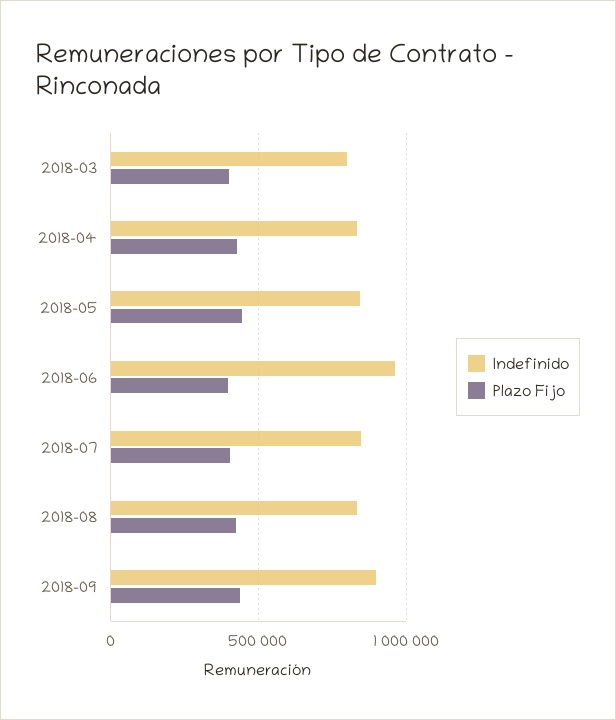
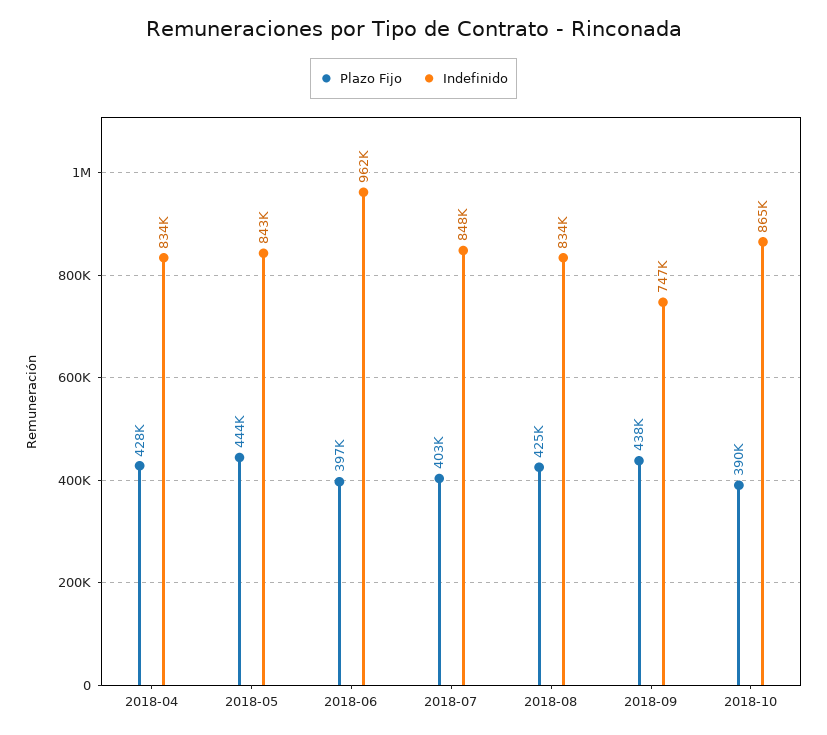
Indefinido, 2018-03: 800000 -> none
Plazo Fijo, 2018-03: 400000 -> none
Indefinido, 2018-09: 900000 -> 747000
Plazo Fijo, 2018-10: none -> 390000
Indefinido, 2018-10: none -> 865000

